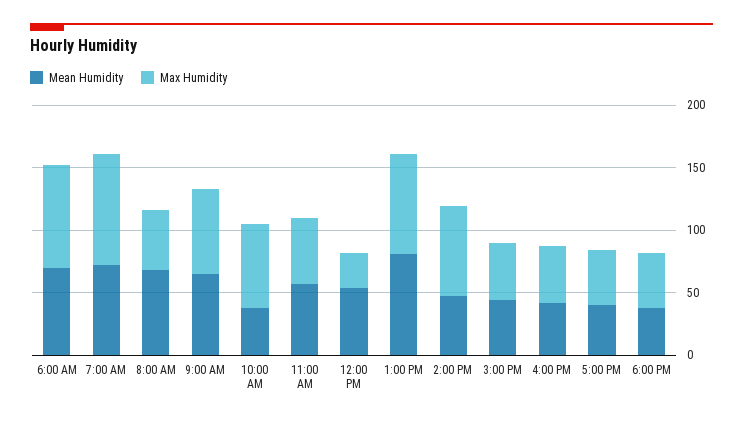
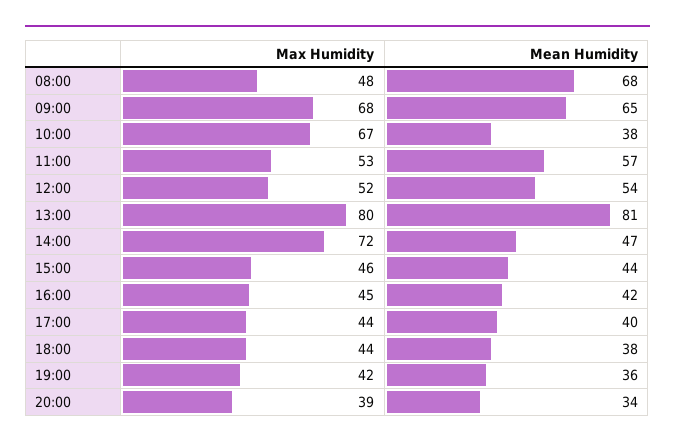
Mean Humidity, 6:00 AM: 70 -> none
Max Humidity, 6:00 AM: 80 -> none
Mean Humidity, 7:00 AM: 70 -> none
Max Humidity, 7:00 AM: 90 -> none
Max Humidity, 12:00 PM: 30 -> 52
Max Humidity, 19:00: none -> 42
Mean Humidity, 19:00: none -> 36
Max Humidity, 20:00: none -> 39
Mean Humidity, 20:00: none -> 34

